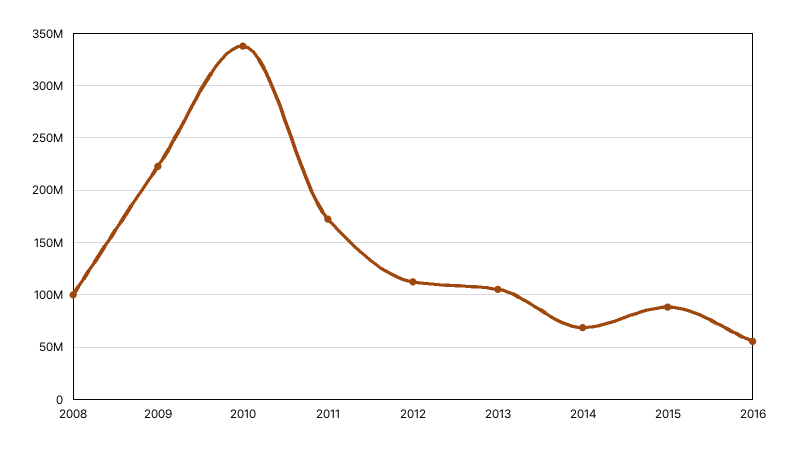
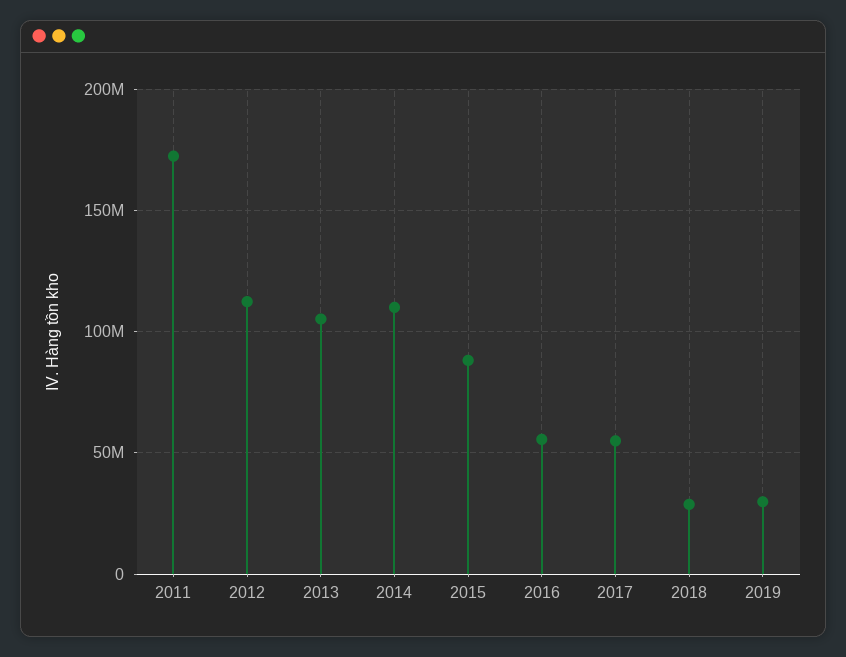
2008: 100000000 -> none
2009: 220000000 -> none
2010: 340000000 -> none
2014: 70000000 -> 110000000
2017: none -> 55000000
2018: none -> 30000000
2019: none -> 30000000

